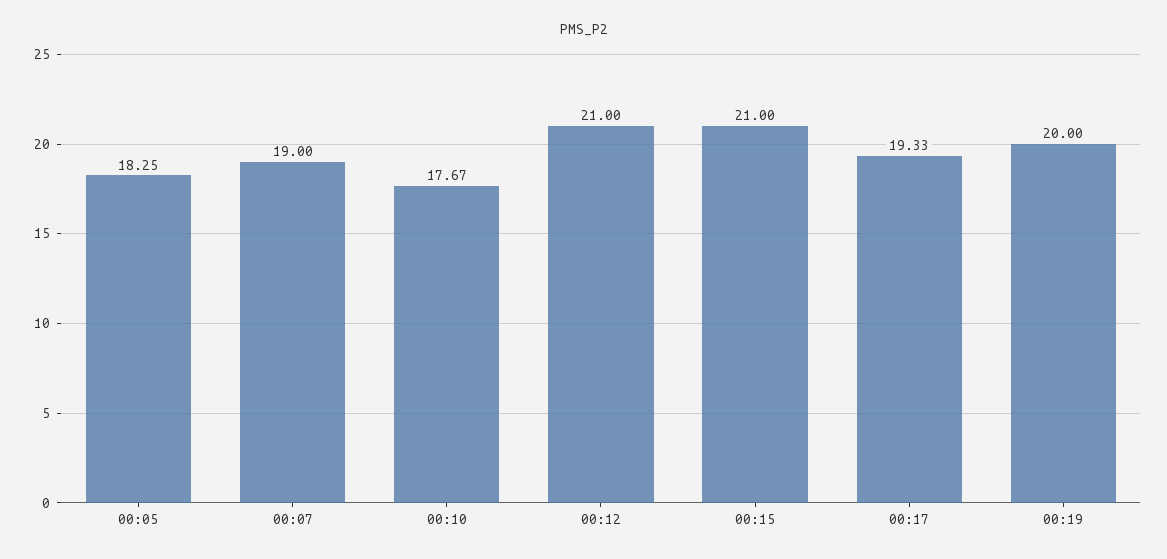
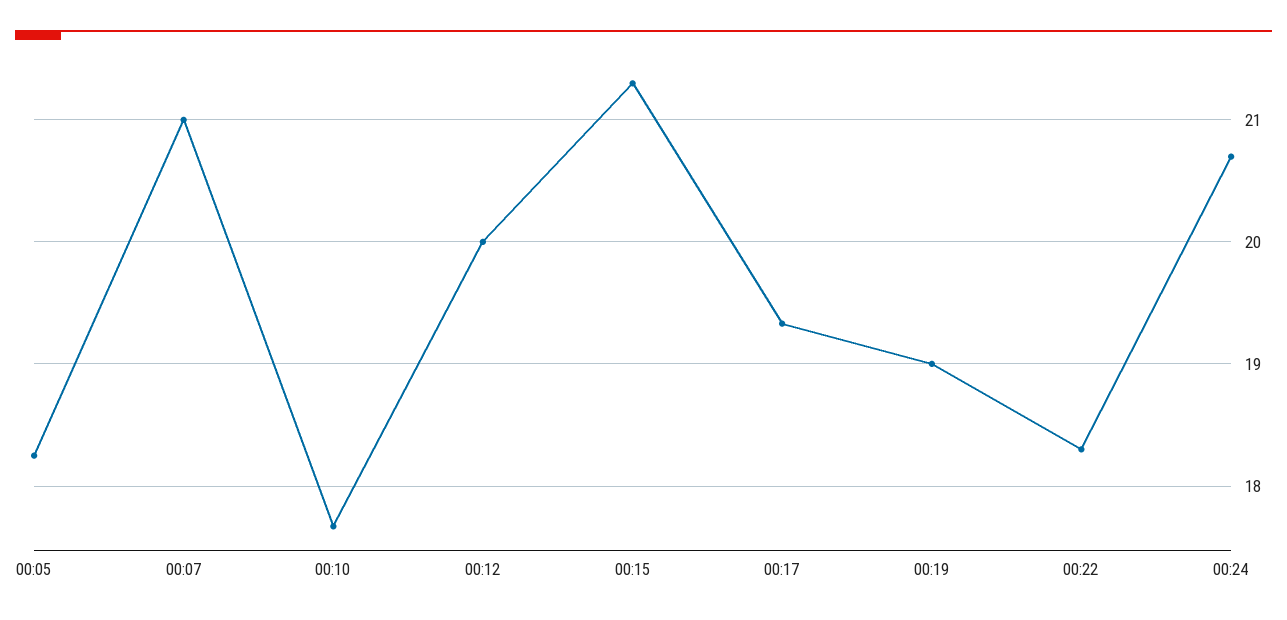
00:07: 19 -> 21
00:12: 21 -> 20
00:15: 21 -> 21.3
00:19: 20 -> 19
00:22: none -> 18.3
00:24: none -> 20.7

